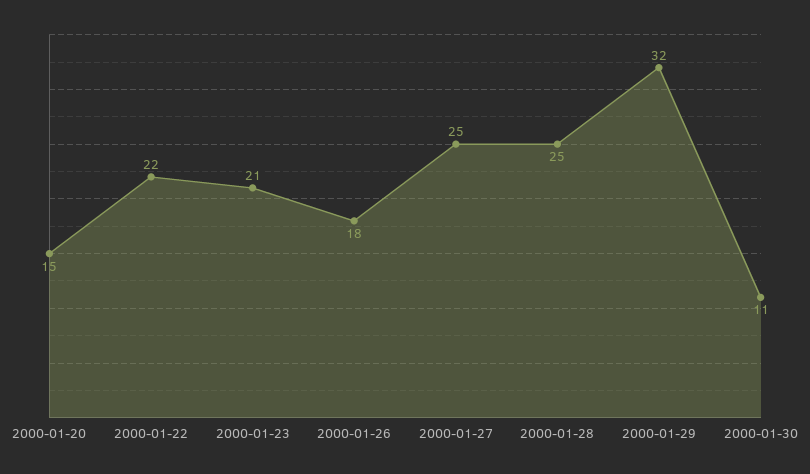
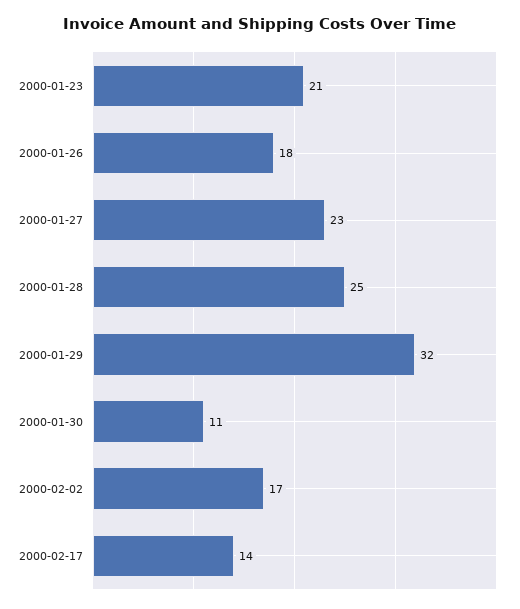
2000-01-20: 15 -> none
2000-01-22: 22 -> none
2000-01-27: 25 -> 23
2000-02-02: none -> 17
2000-02-17: none -> 14

